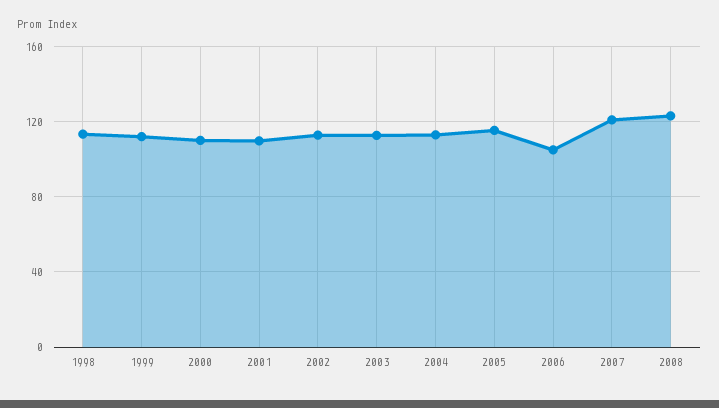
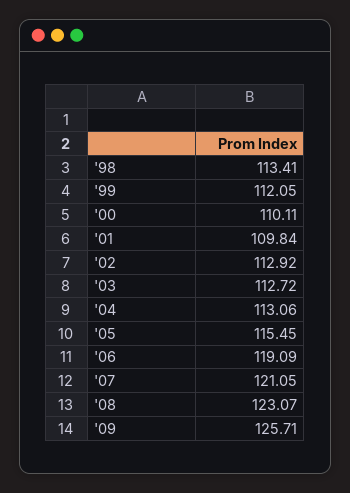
2006: 105 -> 119.09
'09: none -> 125.71

